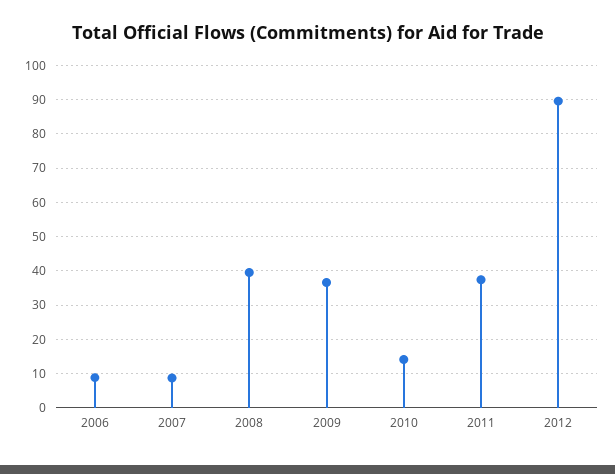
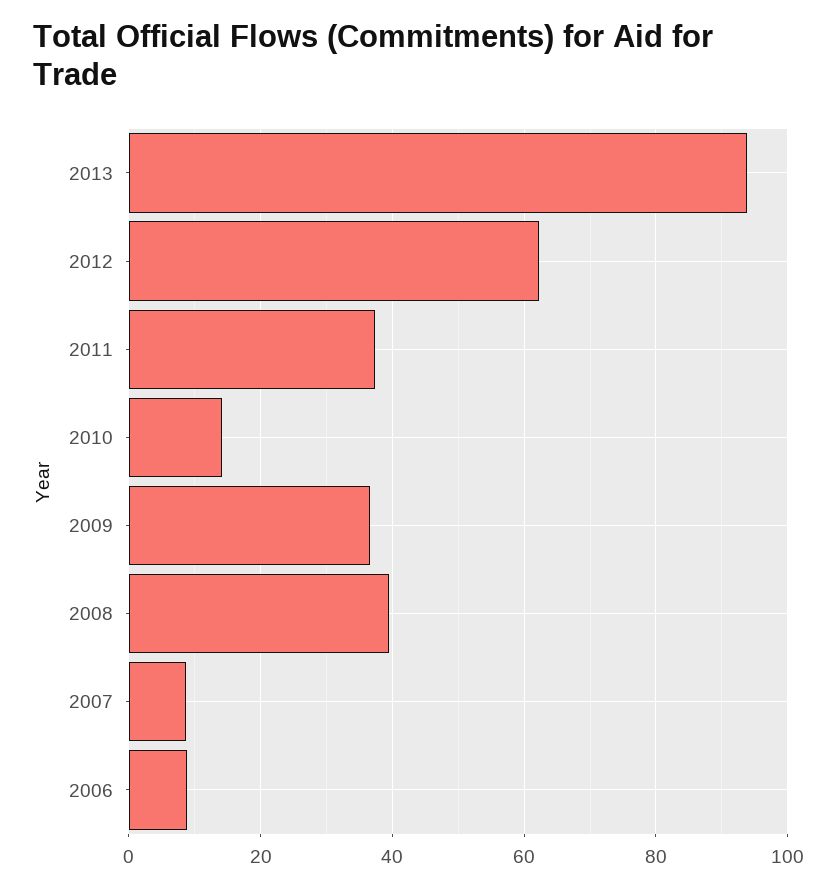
2012: 90 -> 62
2013: none -> 94

